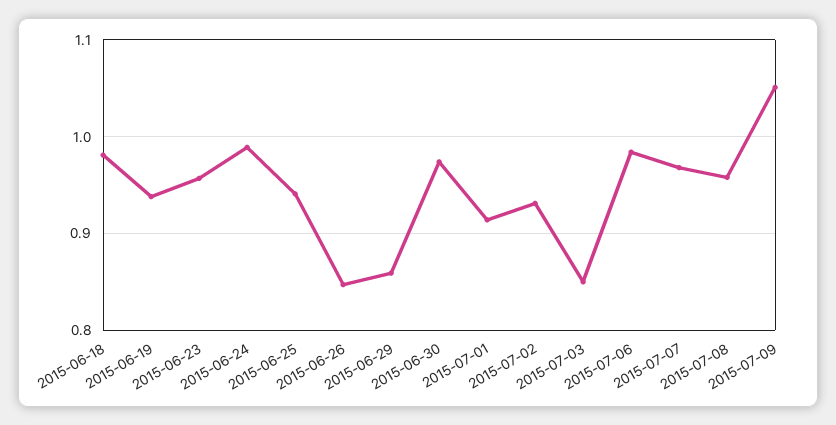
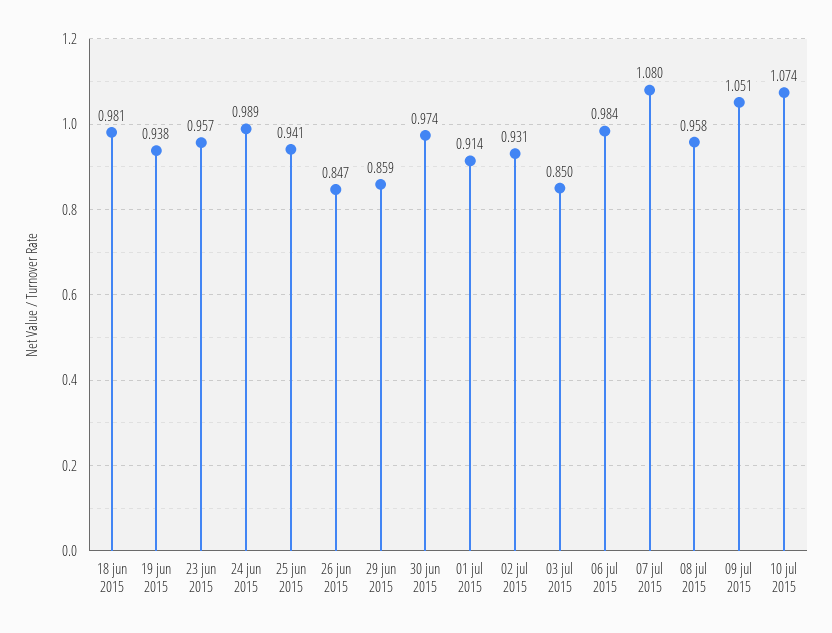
2015-07-07: 0.97 -> 1.08
10 jul 2015: none -> 1.074

